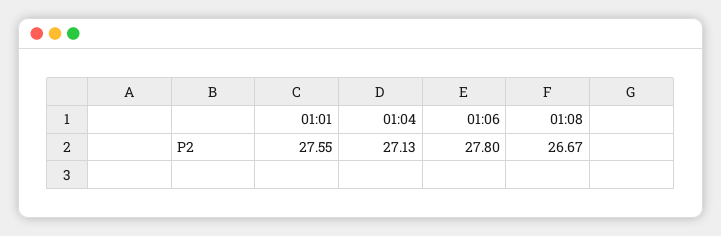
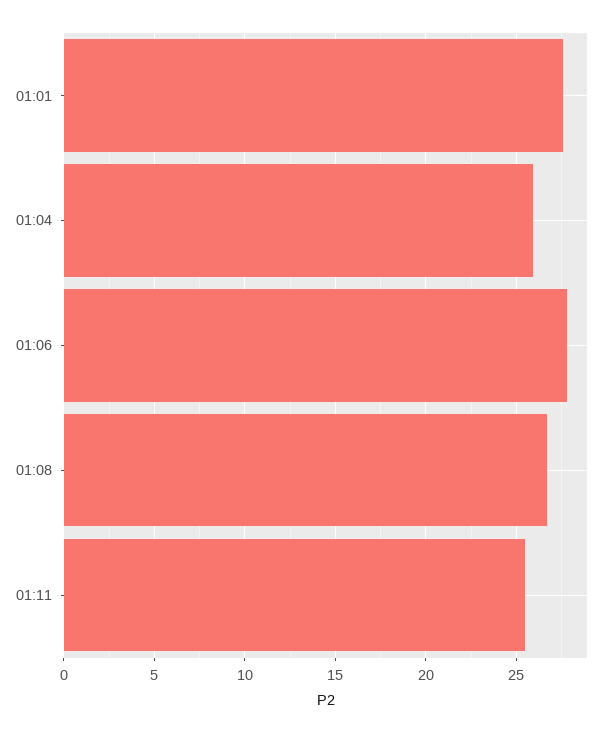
01:04: 27.13 -> 26
01:11: none -> 25.5

